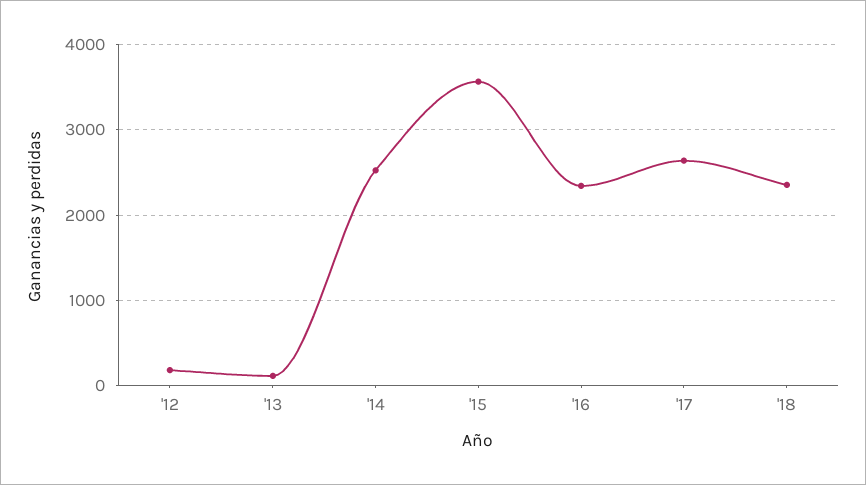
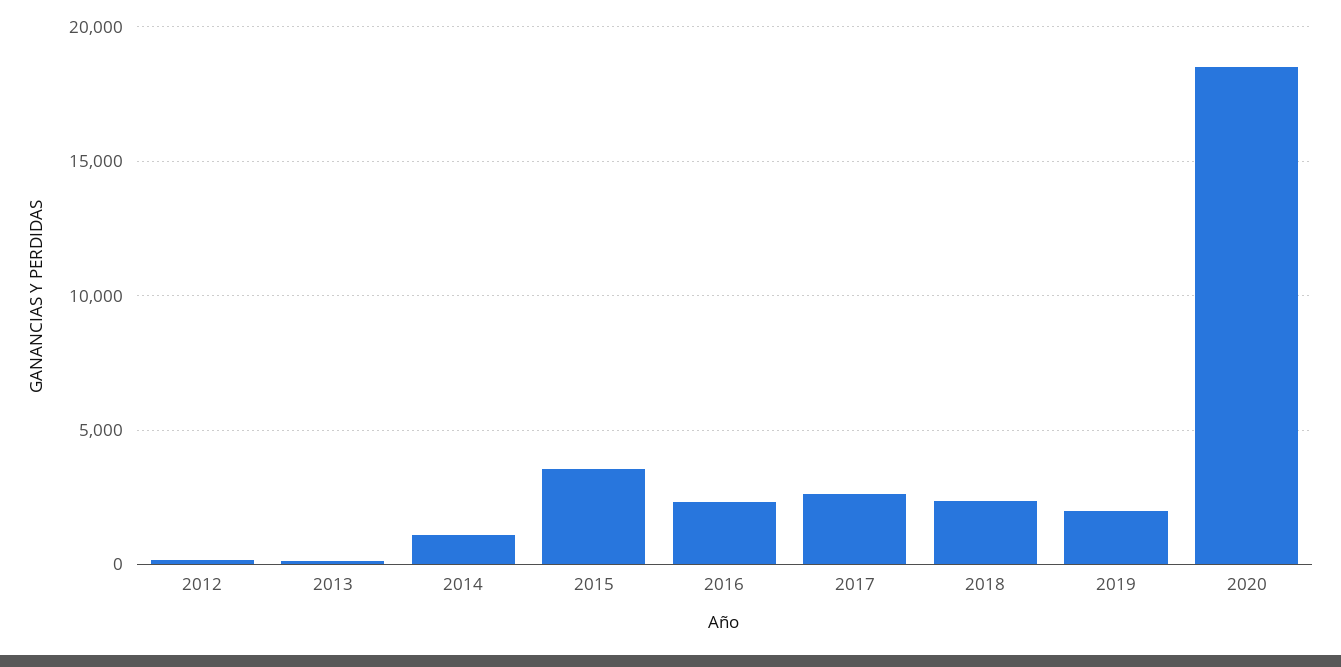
'14: 2500 -> 1000
2019: none -> 2000
2020: none -> 18500

